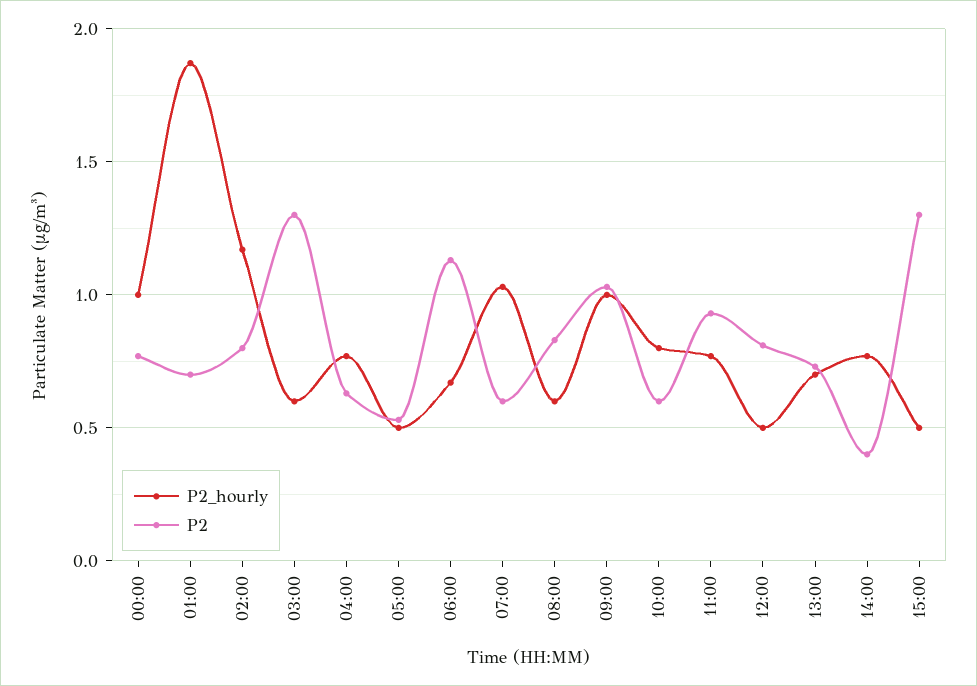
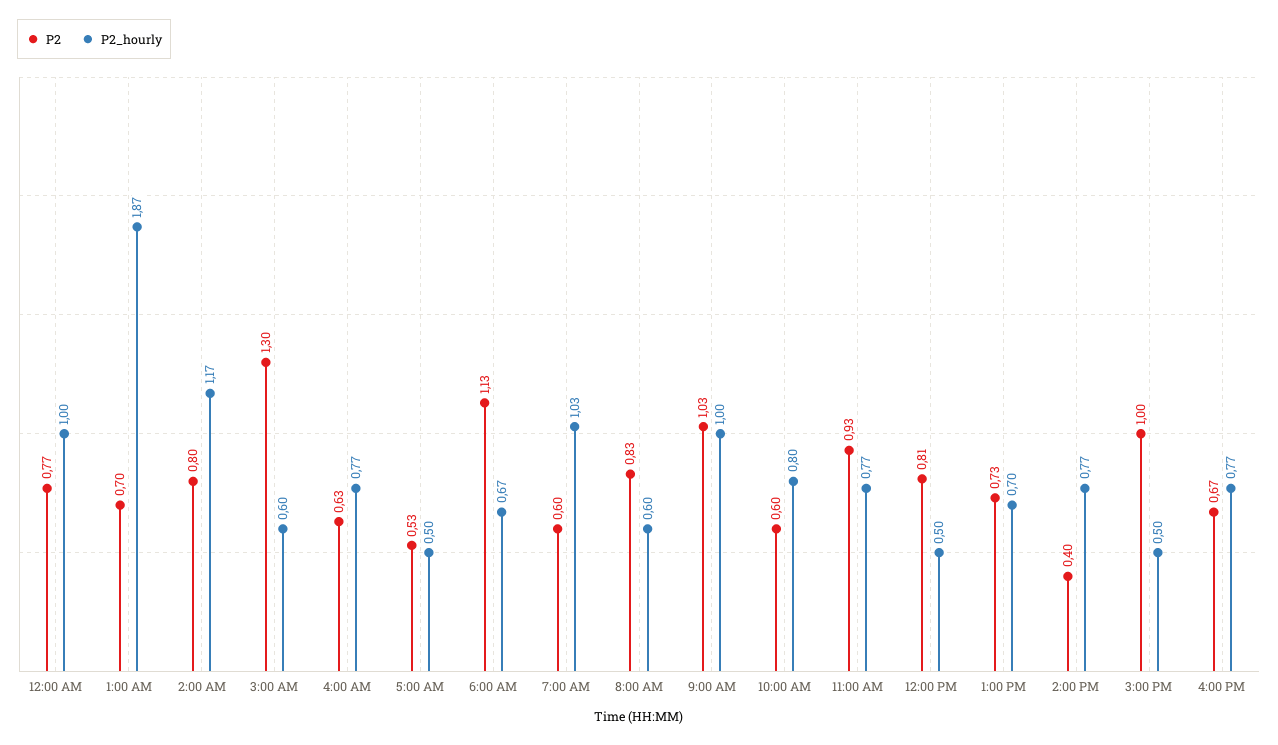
P2, 15:00: 1.3 -> 1
P2, 4:00 PM: none -> 0.67
P2_hourly, 4:00 PM: none -> 0.77

